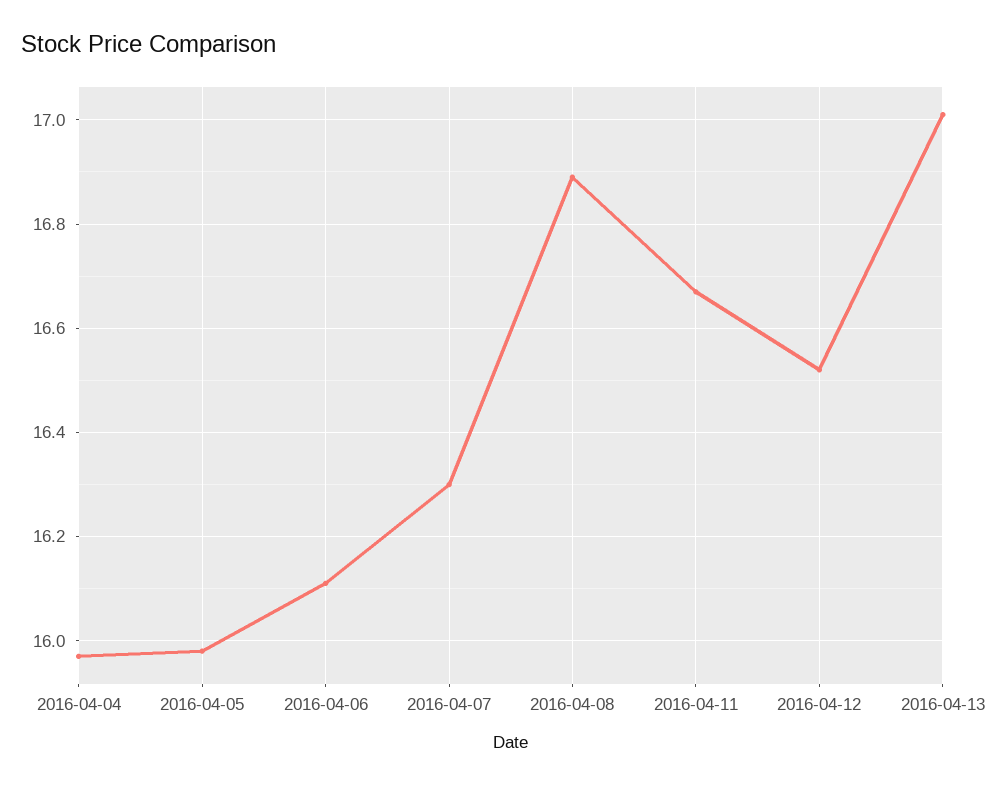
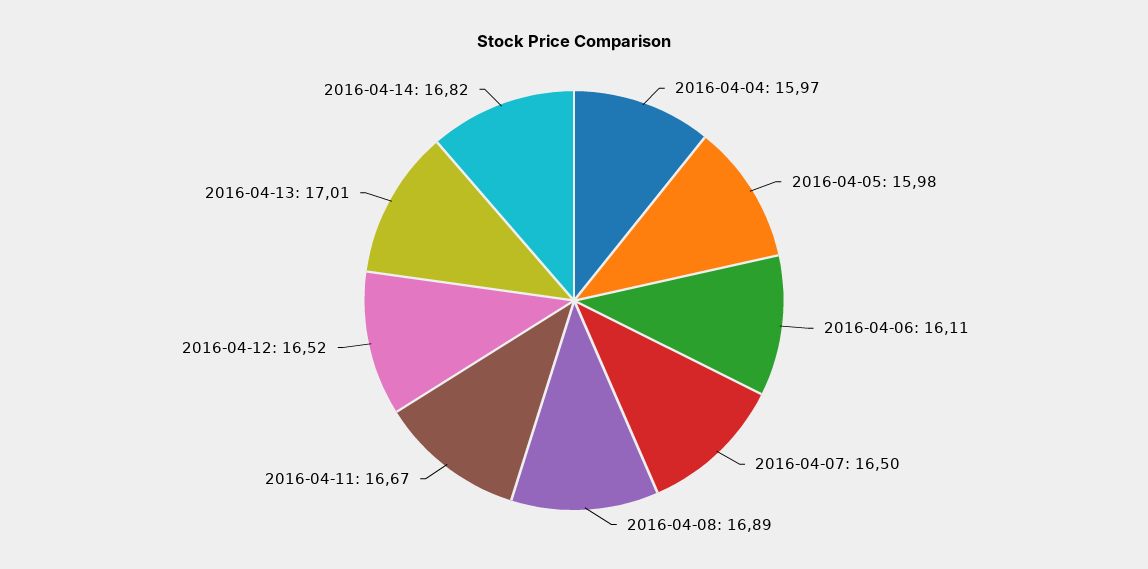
2016-04-07: 16.3 -> 16.5
2016-04-14: none -> 16.82

